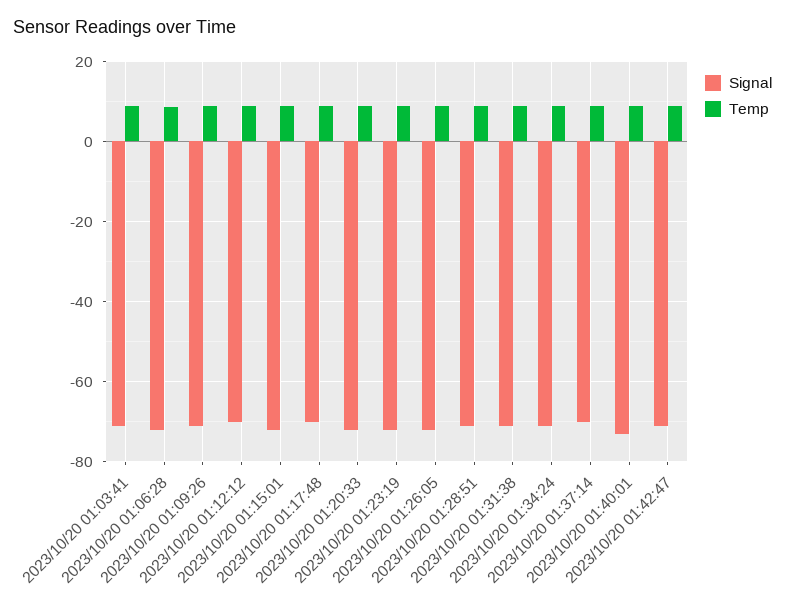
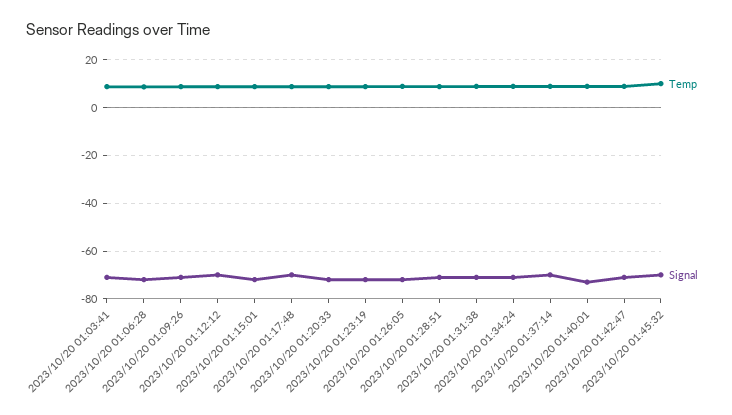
Temp, 2023/10/20 01:45:32: none -> 10
Signal, 2023/10/20 01:45:32: none -> -70

